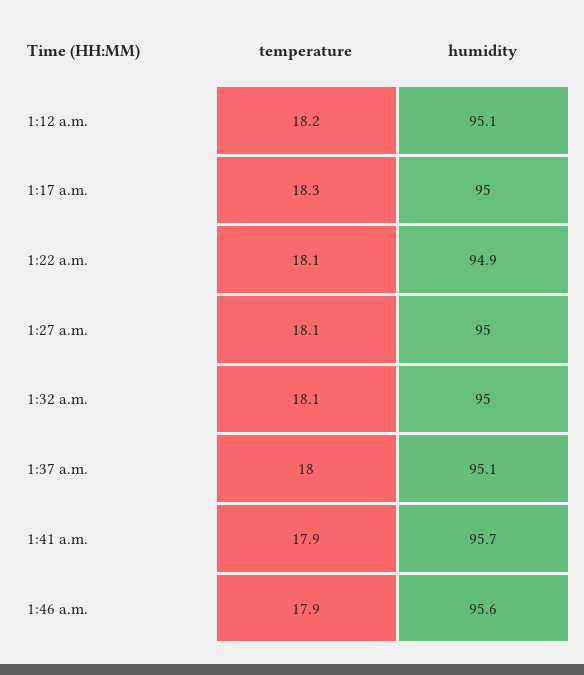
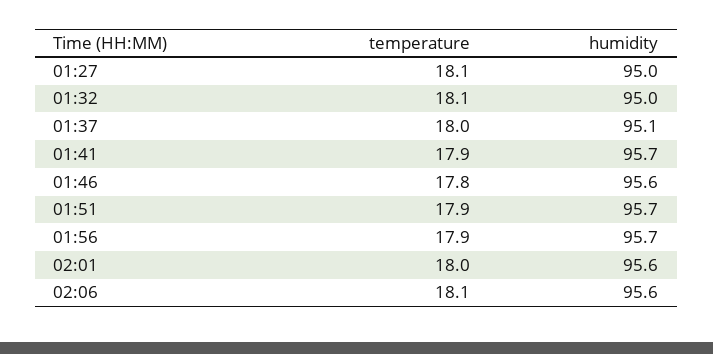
temperature, 1:12 a.m.: 18.2 -> none
humidity, 1:12 a.m.: 95.1 -> none
temperature, 1:17 a.m.: 18.3 -> none
humidity, 1:17 a.m.: 95 -> none
temperature, 1:22 a.m.: 18.1 -> none
humidity, 1:22 a.m.: 94.9 -> none
temperature, 1:46 a.m.: 17.9 -> 17.8
temperature, 01:51: none -> 17.9
humidity, 01:51: none -> 95.7
temperature, 01:56: none -> 17.9
humidity, 01:56: none -> 95.7
temperature, 02:01: none -> 18
humidity, 02:01: none -> 95.6
temperature, 02:06: none -> 18.1
humidity, 02:06: none -> 95.6

